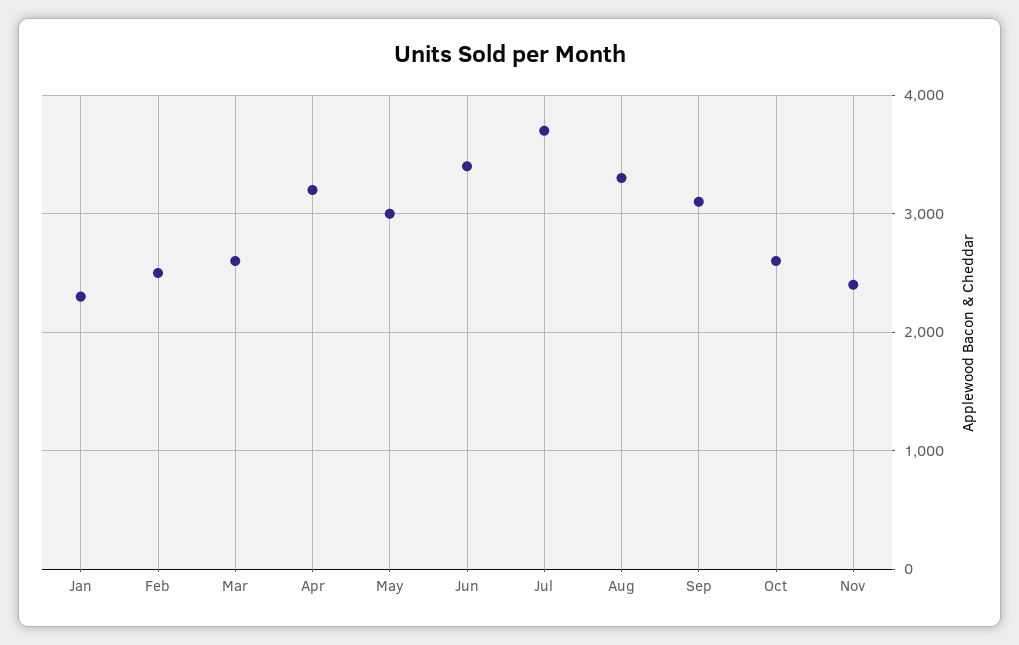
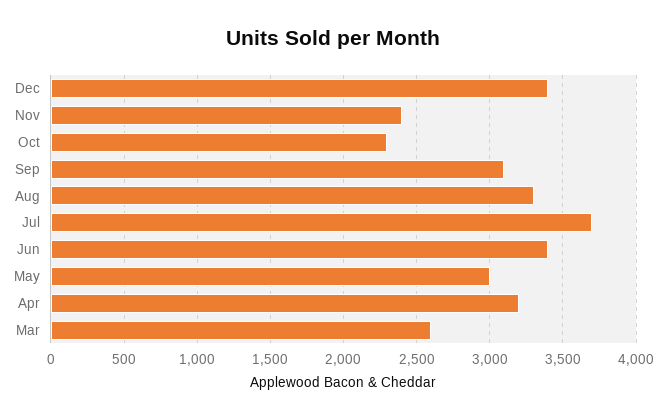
Jan: 2300 -> none
Feb: 2500 -> none
Oct: 2600 -> 2300
Dec: none -> 3400

